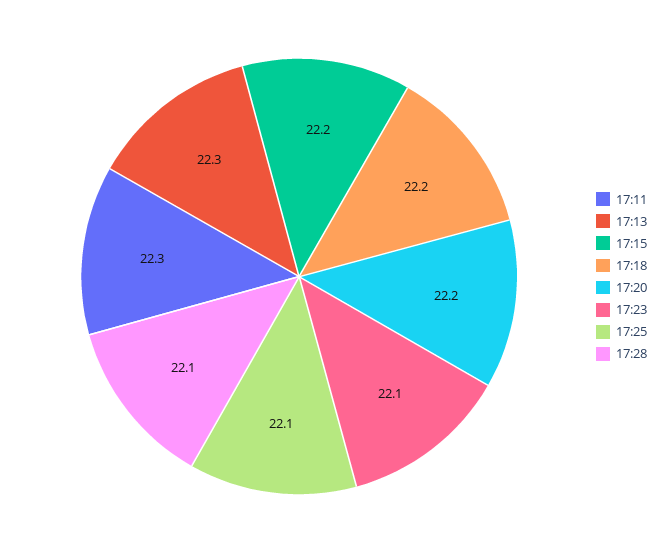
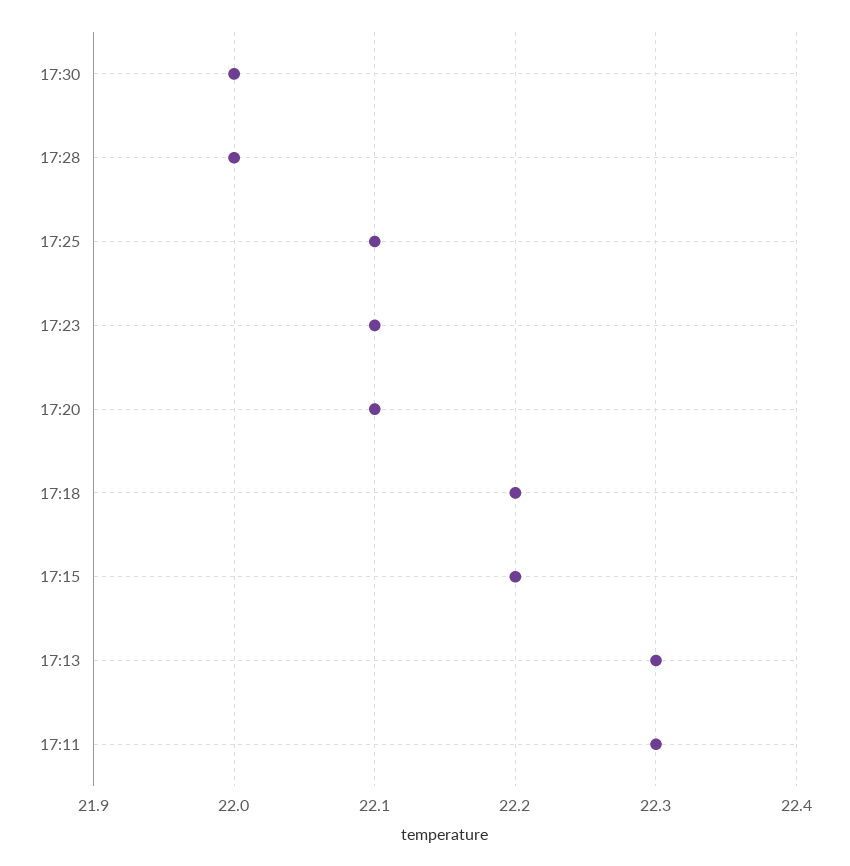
17:20: 22.2 -> 22.1
17:28: 22.1 -> 22
17:30: none -> 22

